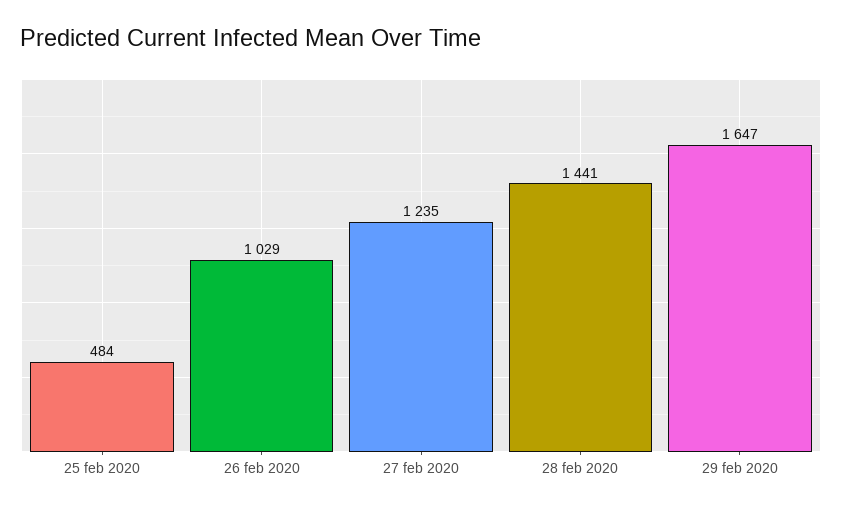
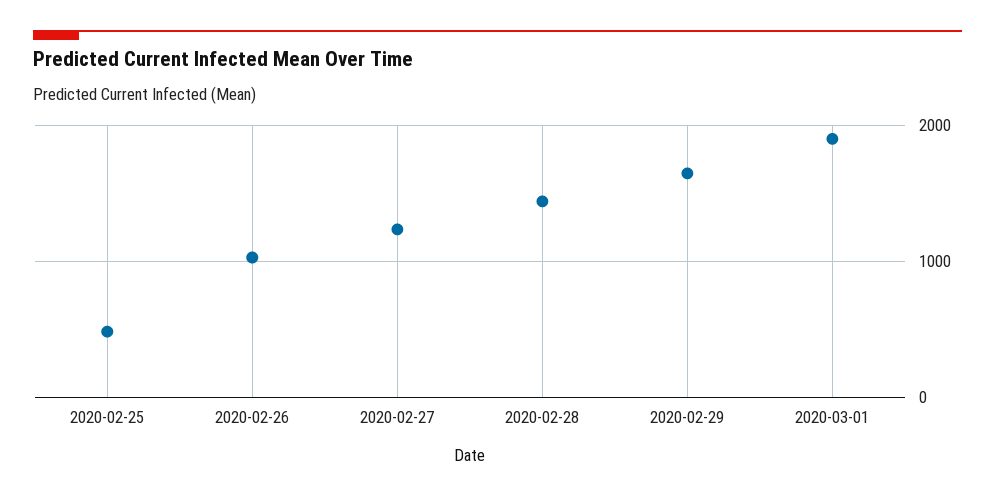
2020-03-01: none -> 1900

